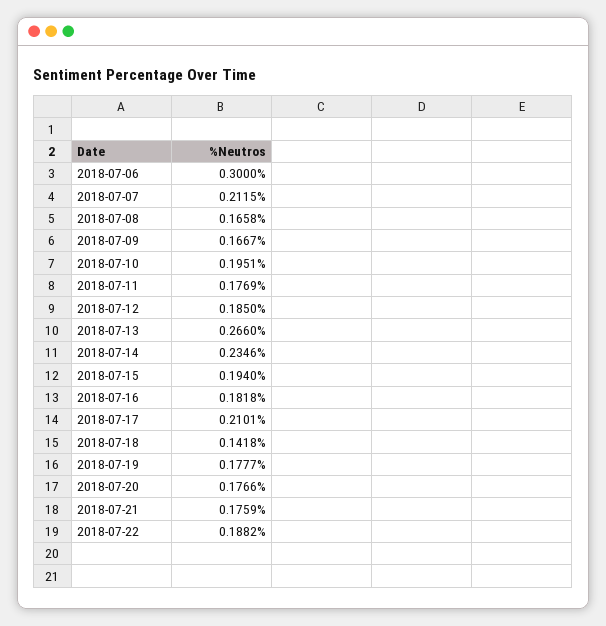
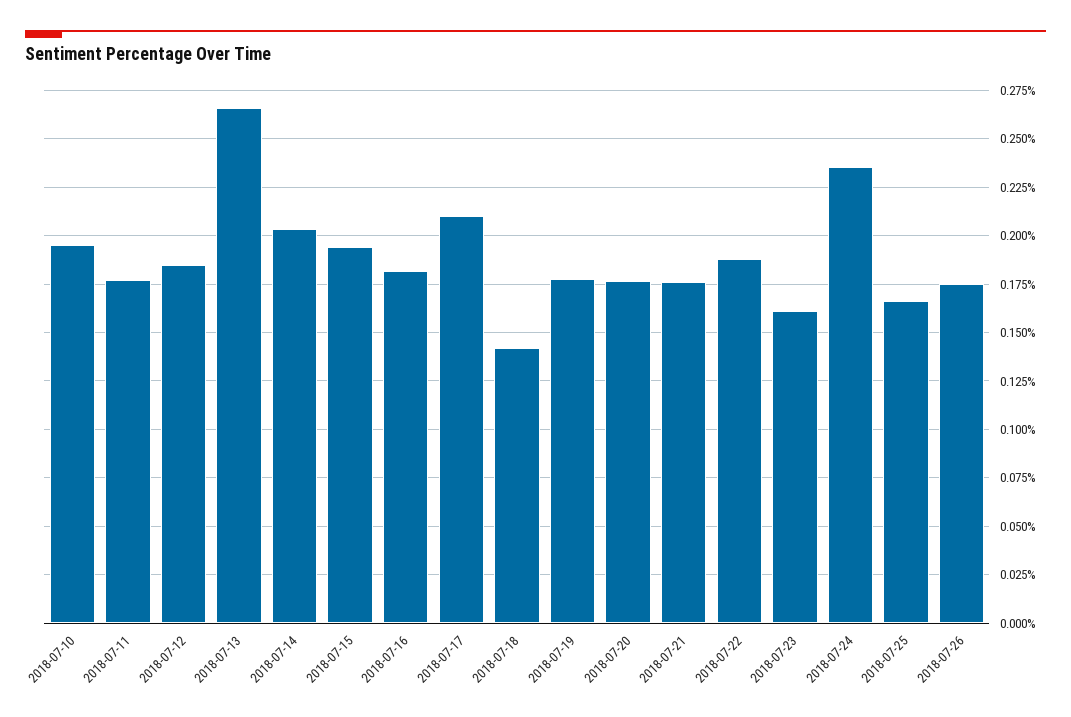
2018-07-06: 0.3 -> none
2018-07-07: 0.2115 -> none
2018-07-08: 0.1658 -> none
2018-07-09: 0.1667 -> none
2018-07-14: 0.2346 -> 0.205
2018-07-23: none -> 0.16
2018-07-24: none -> 0.235
2018-07-25: none -> 0.165
2018-07-26: none -> 0.175

